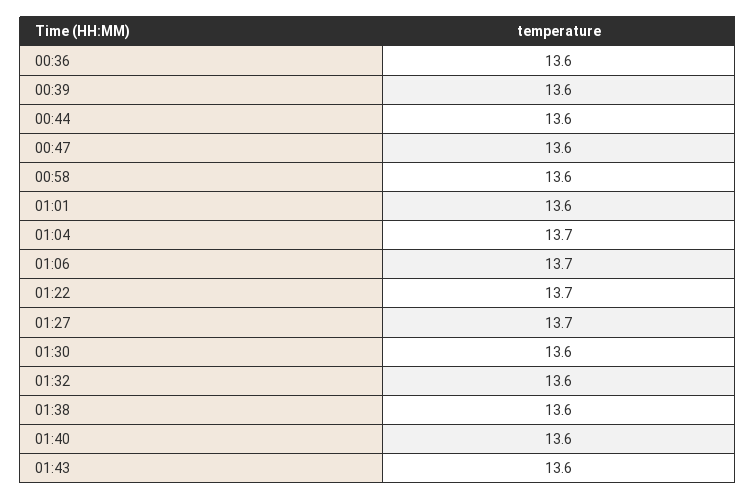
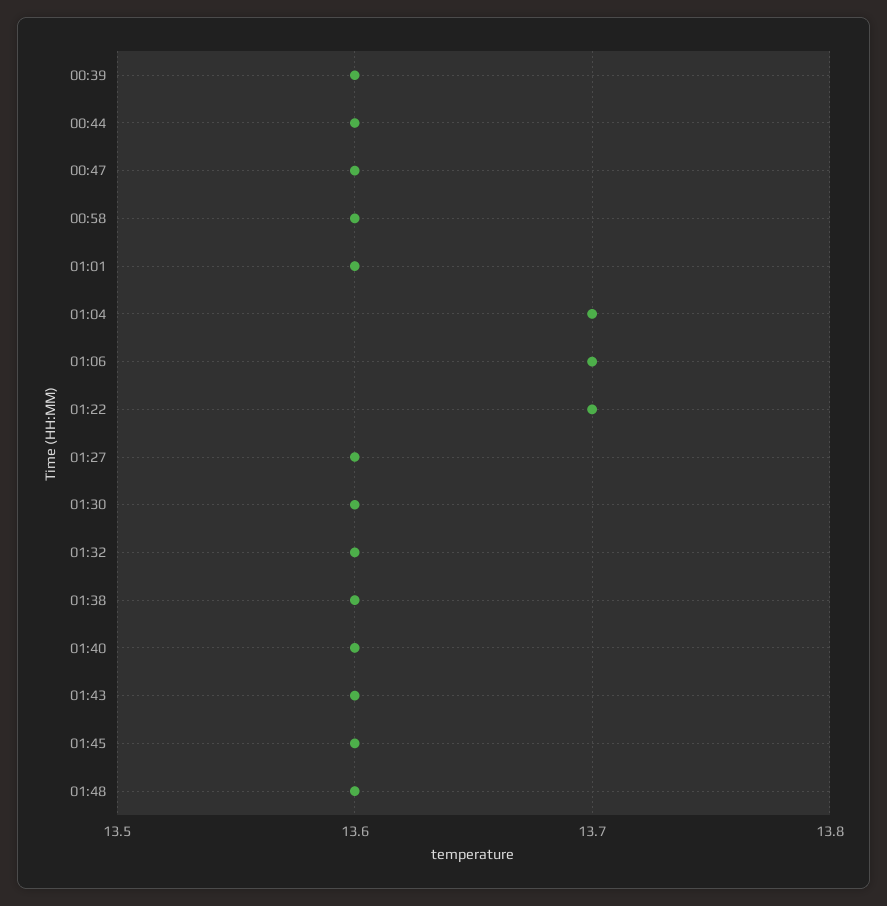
00:36: 13.6 -> none
01:27: 13.7 -> 13.6
01:45: none -> 13.6
01:48: none -> 13.6

